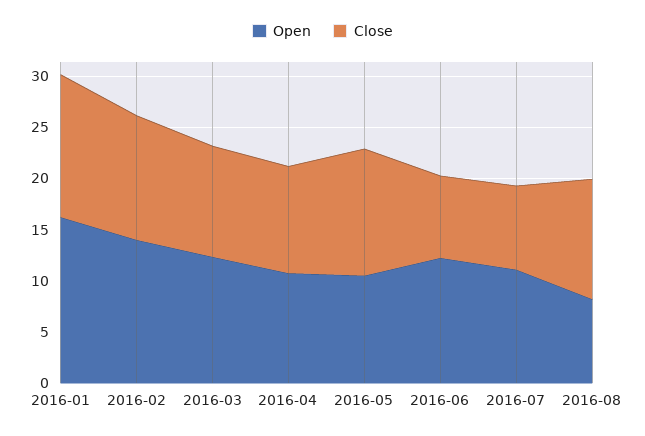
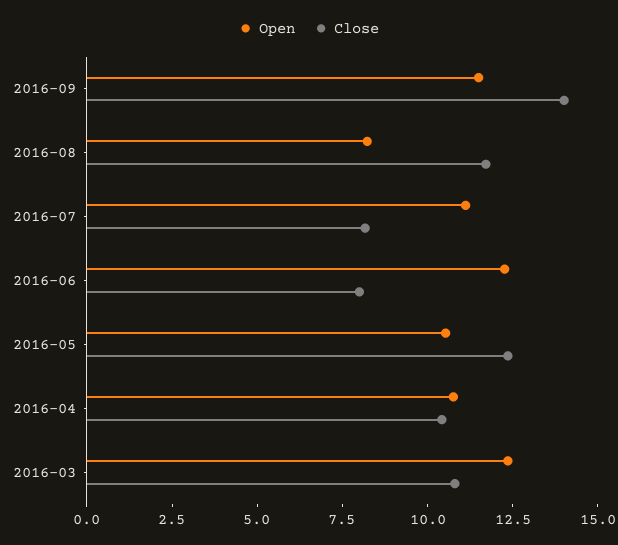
Open, 2016-01: 16 -> none
Close, 2016-01: 14 -> none
Open, 2016-02: 14 -> none
Close, 2016-02: 12 -> none
Open, 2016-09: none -> 11.5
Close, 2016-09: none -> 14

